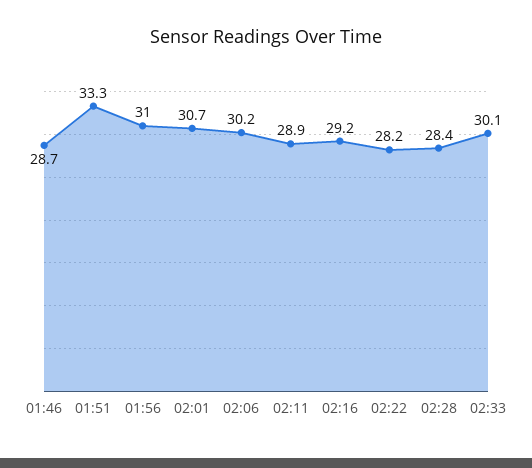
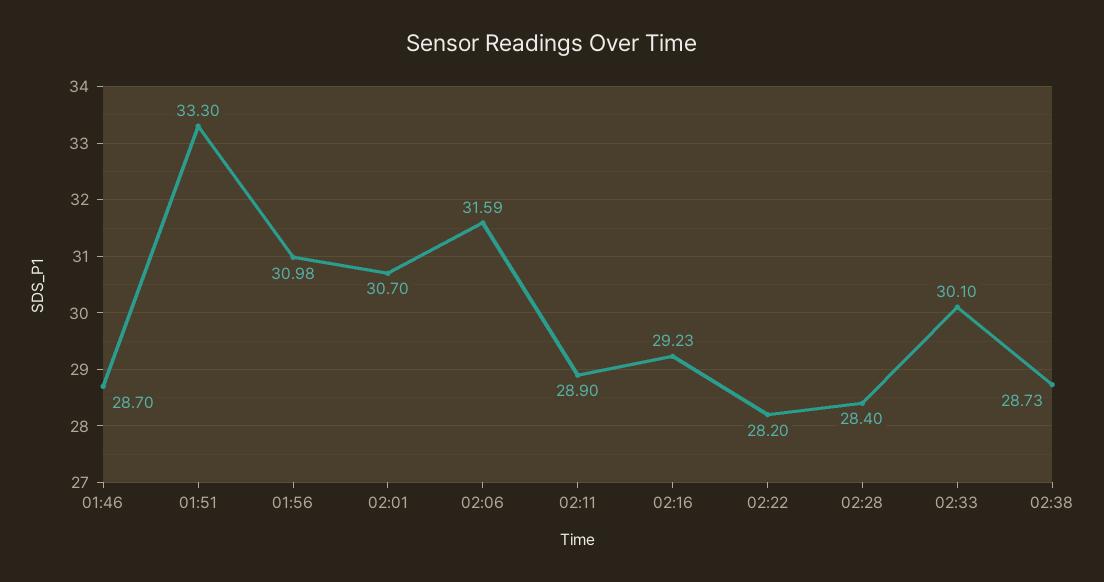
02:06: 30.2 -> 31.59
02:38: none -> 28.73

